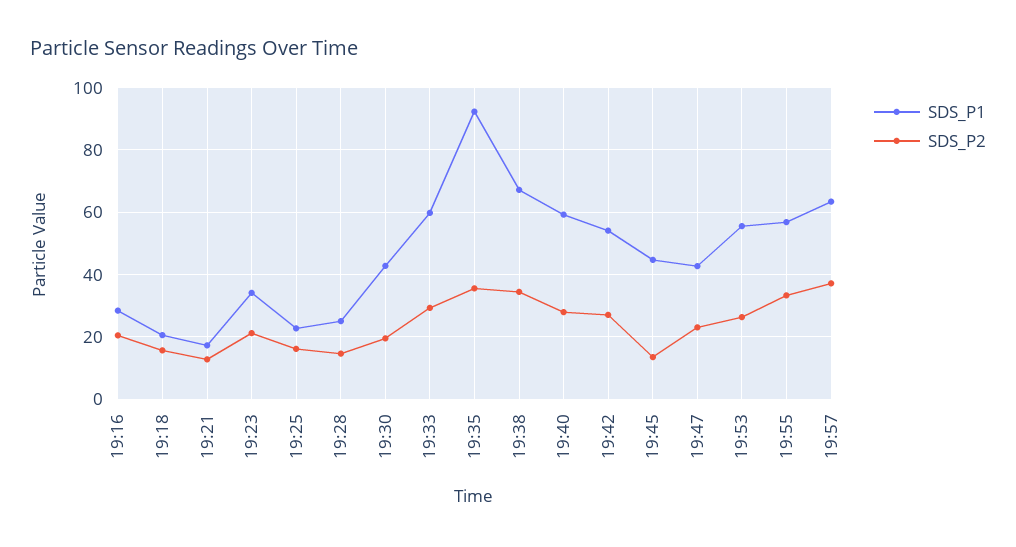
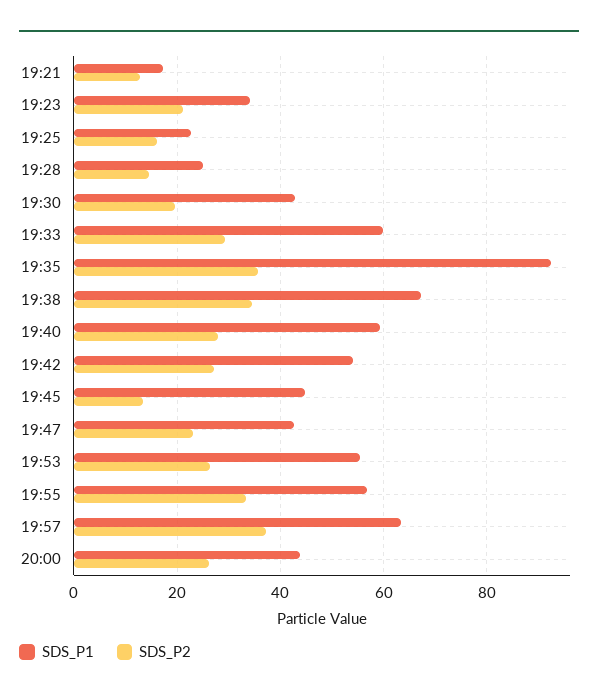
SDS_P1, 19:16: 28 -> none
SDS_P2, 19:16: 20 -> none
SDS_P1, 19:18: 20 -> none
SDS_P2, 19:18: 16 -> none
SDS_P1, 20:00: none -> 44
SDS_P2, 20:00: none -> 26

